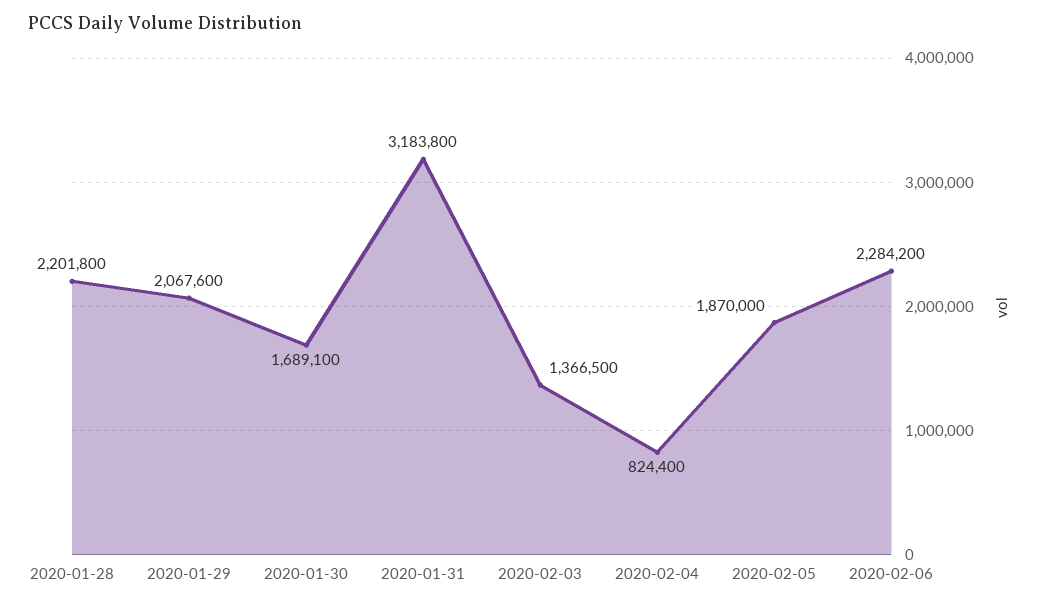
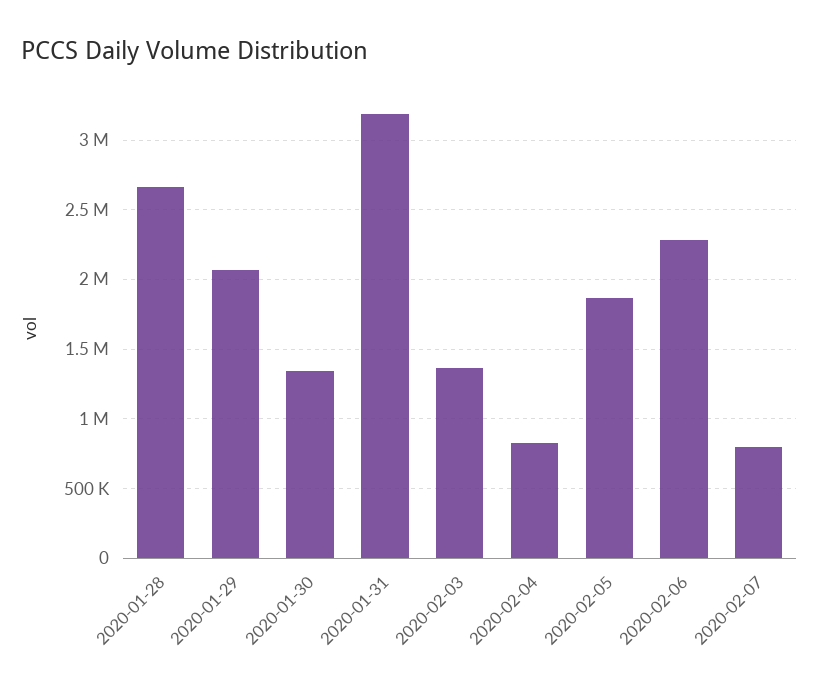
2020-01-28: 2201800 -> 2650000
2020-01-30: 1689100 -> 1350000
2020-02-07: none -> 800000

